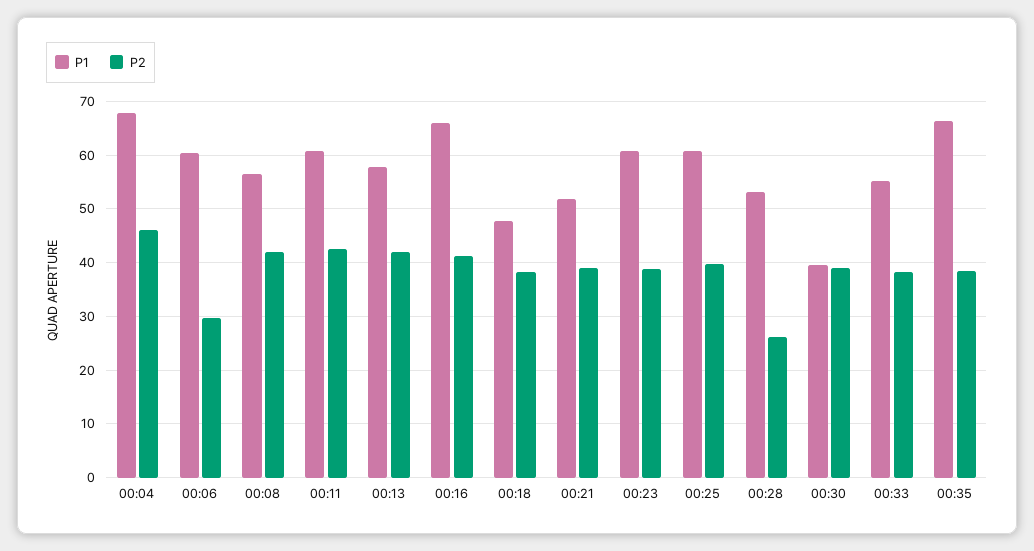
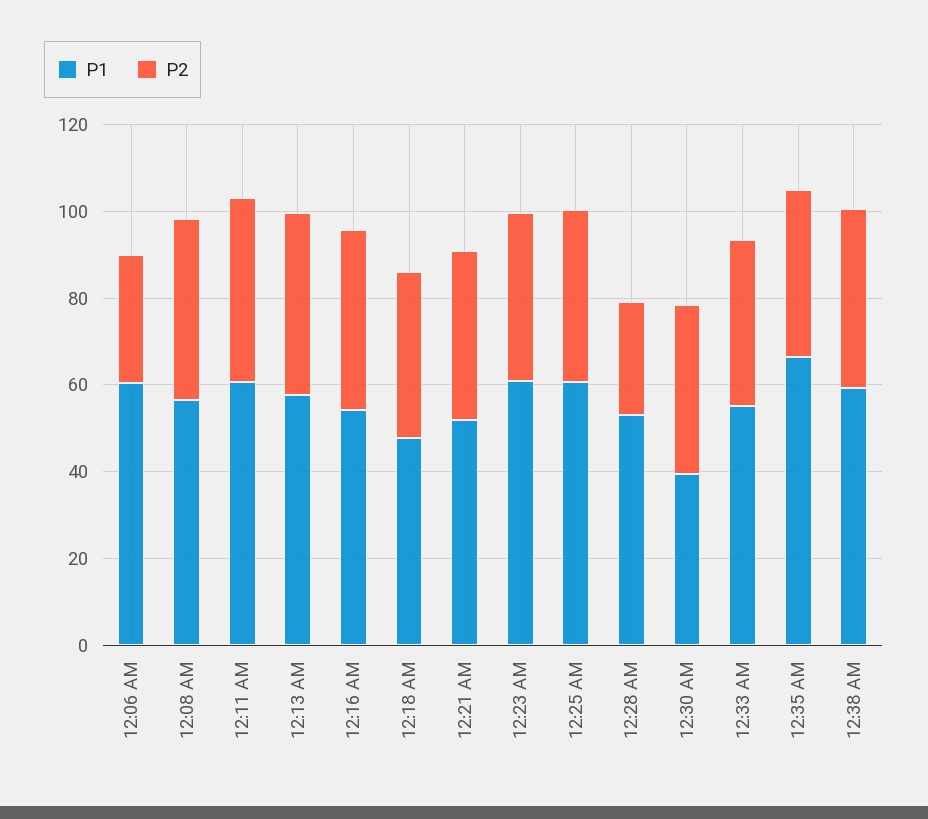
P1, 00:04: 68 -> none
P2, 00:04: 46 -> none
P1, 00:16: 66 -> 55
P1, 12:38 AM: none -> 60
P2, 12:38 AM: none -> 40

